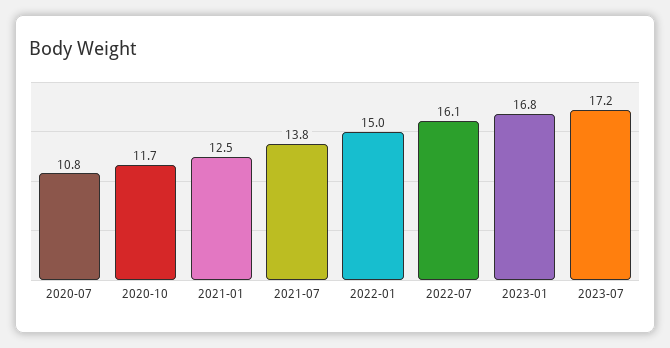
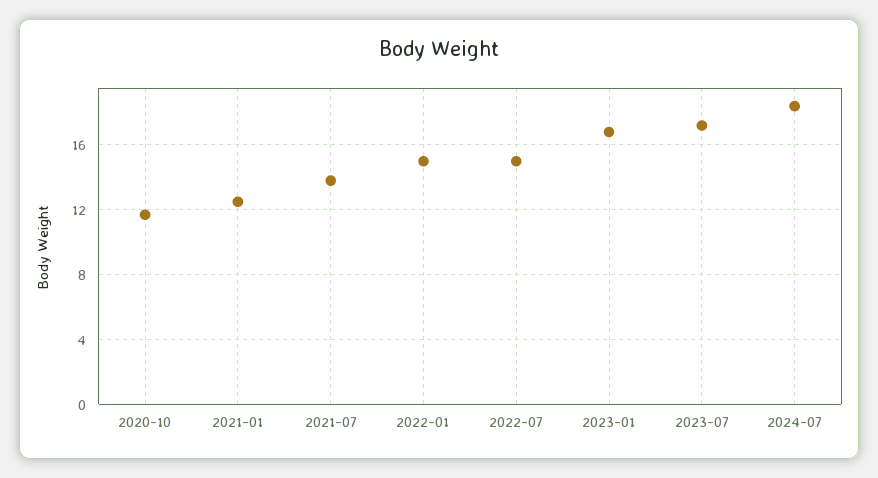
2020-07: 10.8 -> none
2022-07: 16.1 -> 15
2024-07: none -> 18.5

